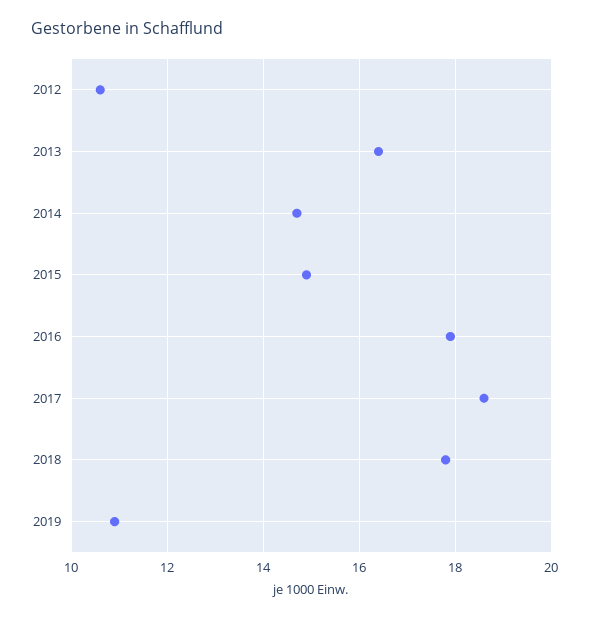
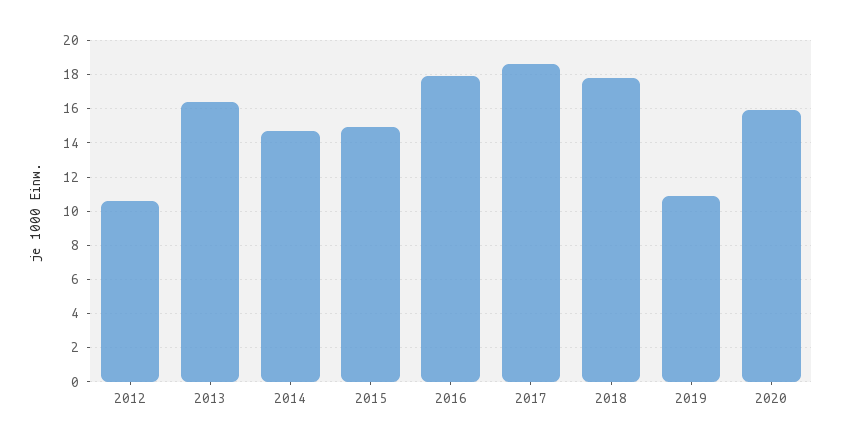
2020: none -> 16

